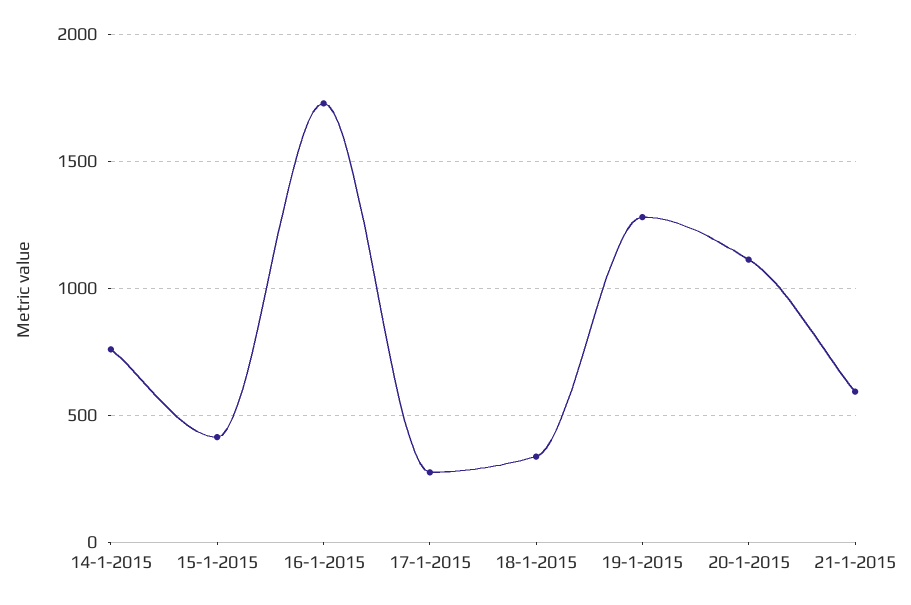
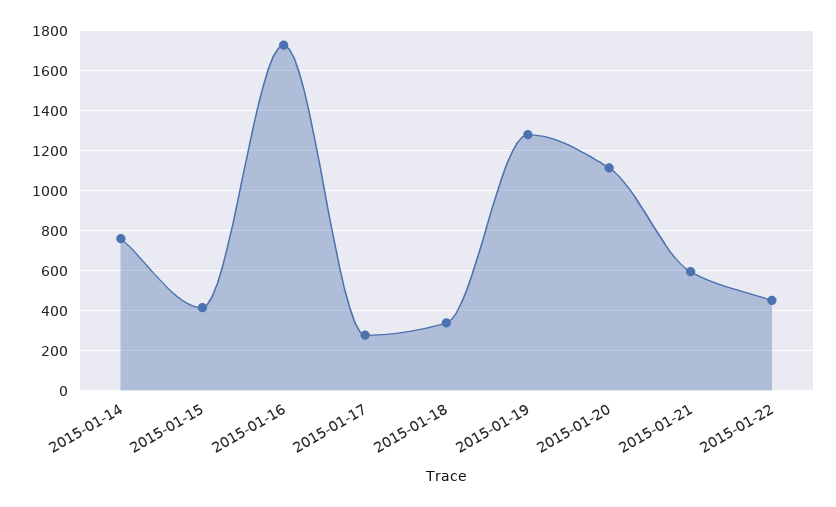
2015-01-22: none -> 450

